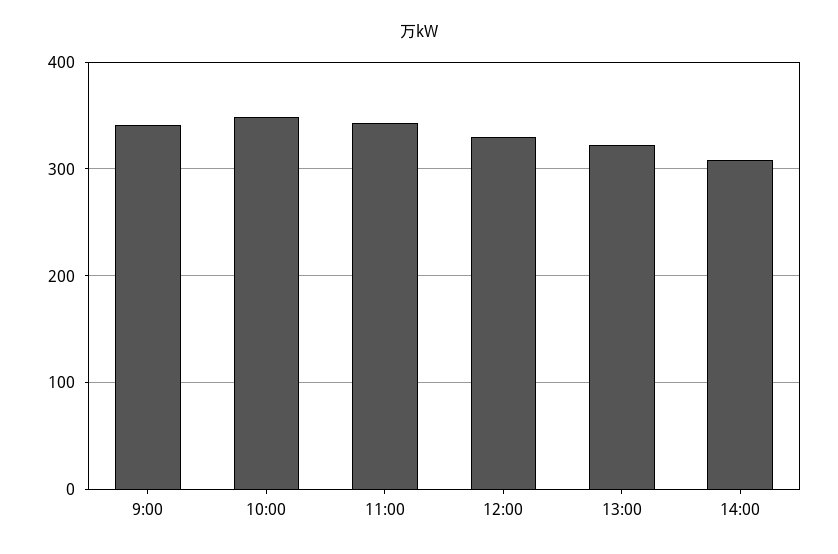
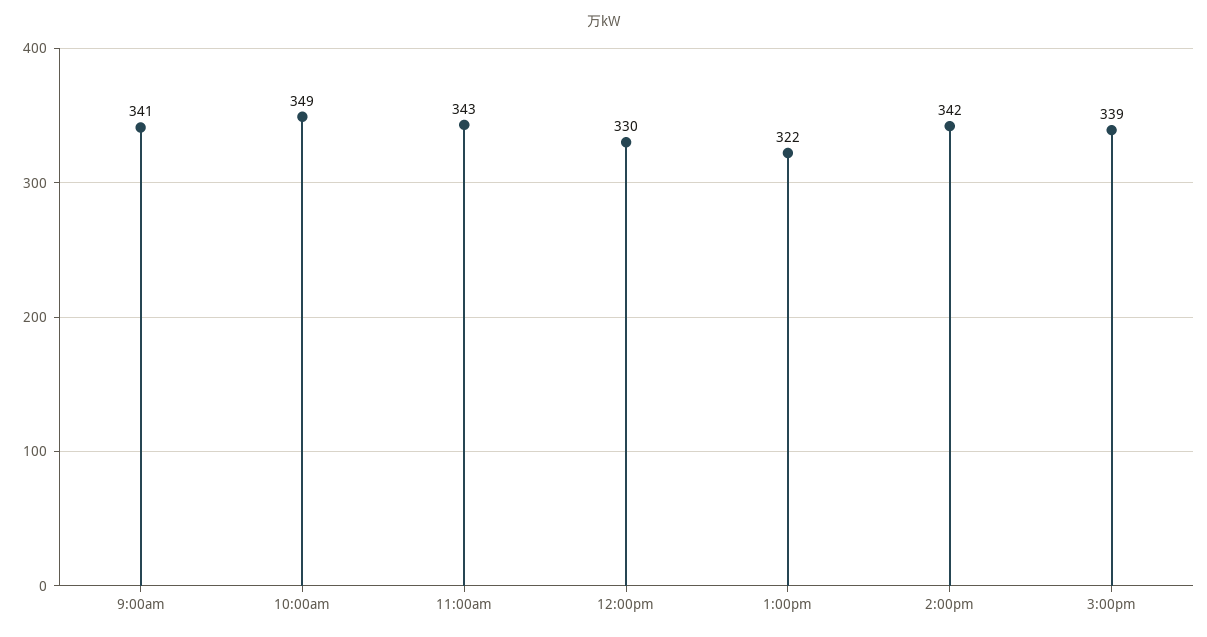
14:00: 310 -> 342
3:00pm: none -> 339

